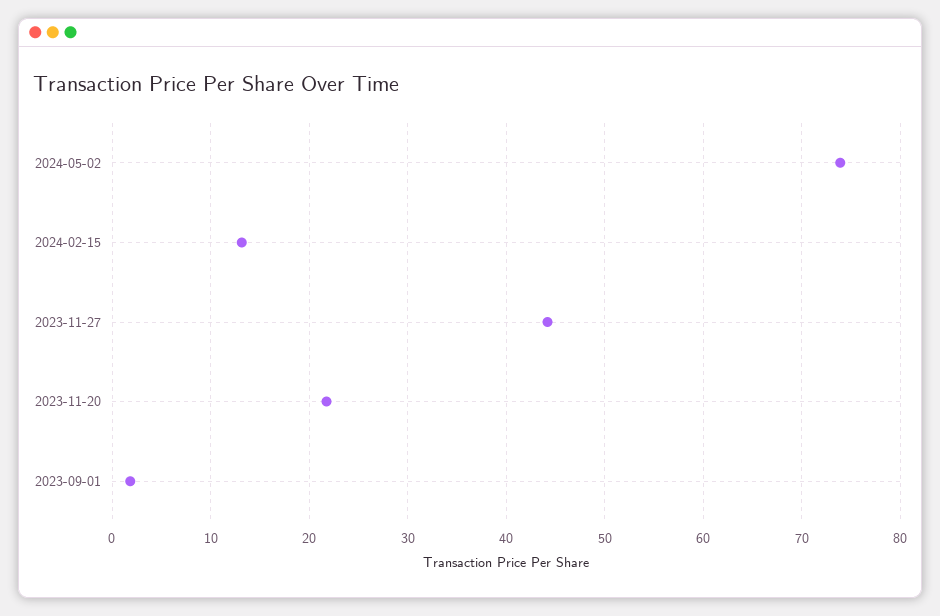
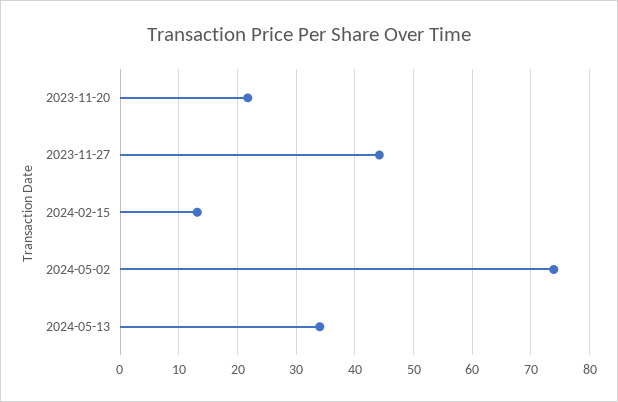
2023-09-01: 2 -> none
2024-05-13: none -> 34

